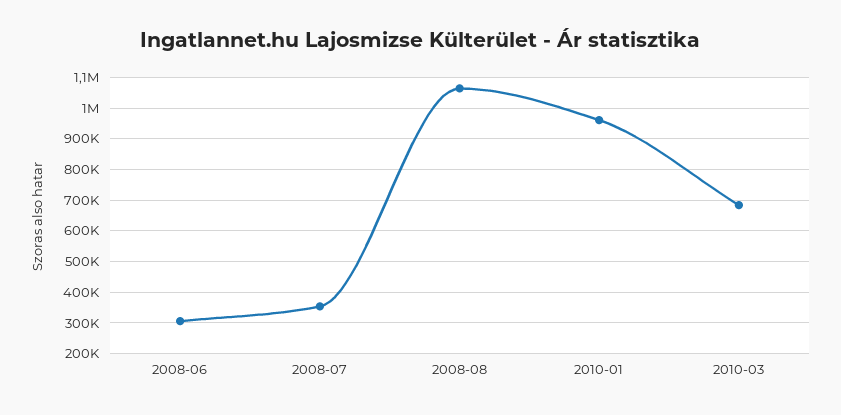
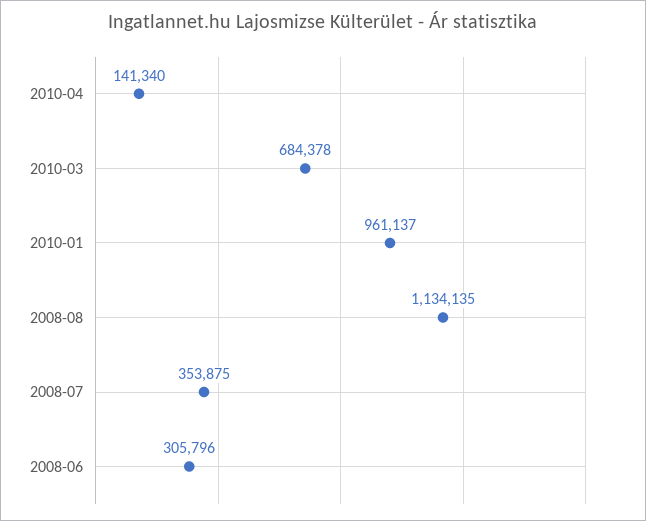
2008-08: 1060000 -> 1134135
2010-04: none -> 141340

